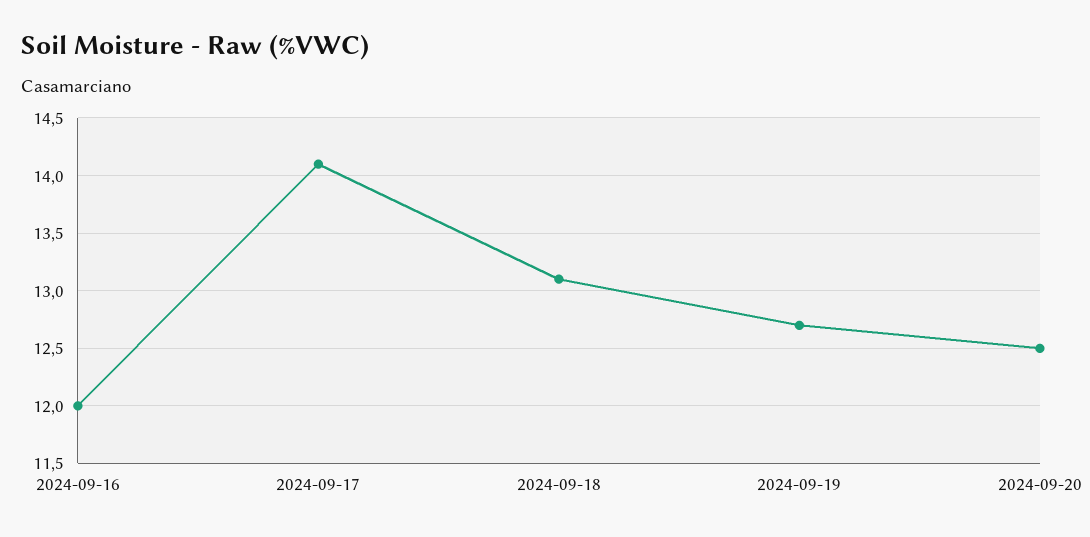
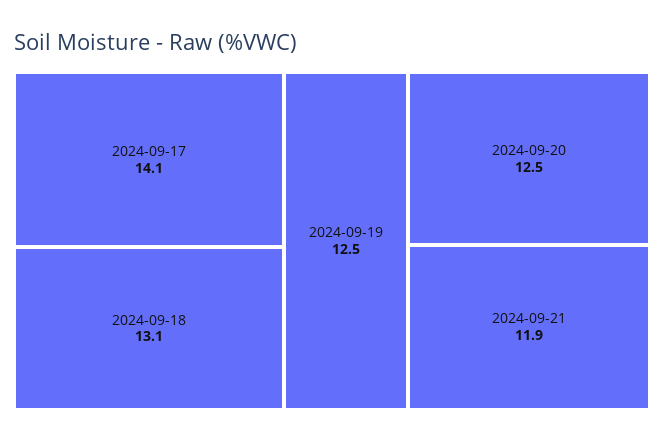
2024-09-16: 12 -> none
2024-09-19: 12.7 -> 12.5
2024-09-21: none -> 11.9

